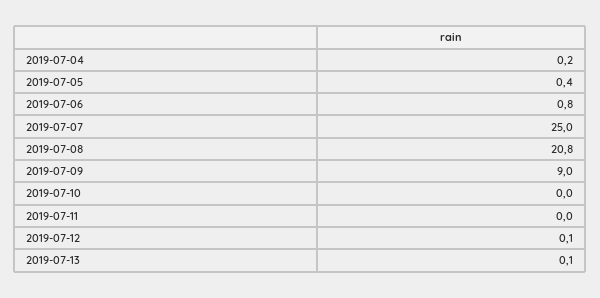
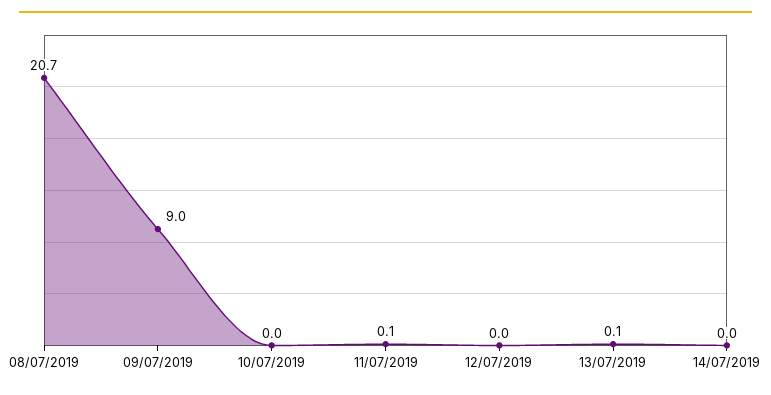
2019-07-04: 0.2 -> none
2019-07-05: 0.4 -> none
2019-07-06: 0.8 -> none
2019-07-07: 25 -> none
2019-07-08: 20.8 -> 20.7
2019-07-11: 0 -> 0.1
2019-07-12: 0.1 -> 0
14/07/2019: none -> 0

